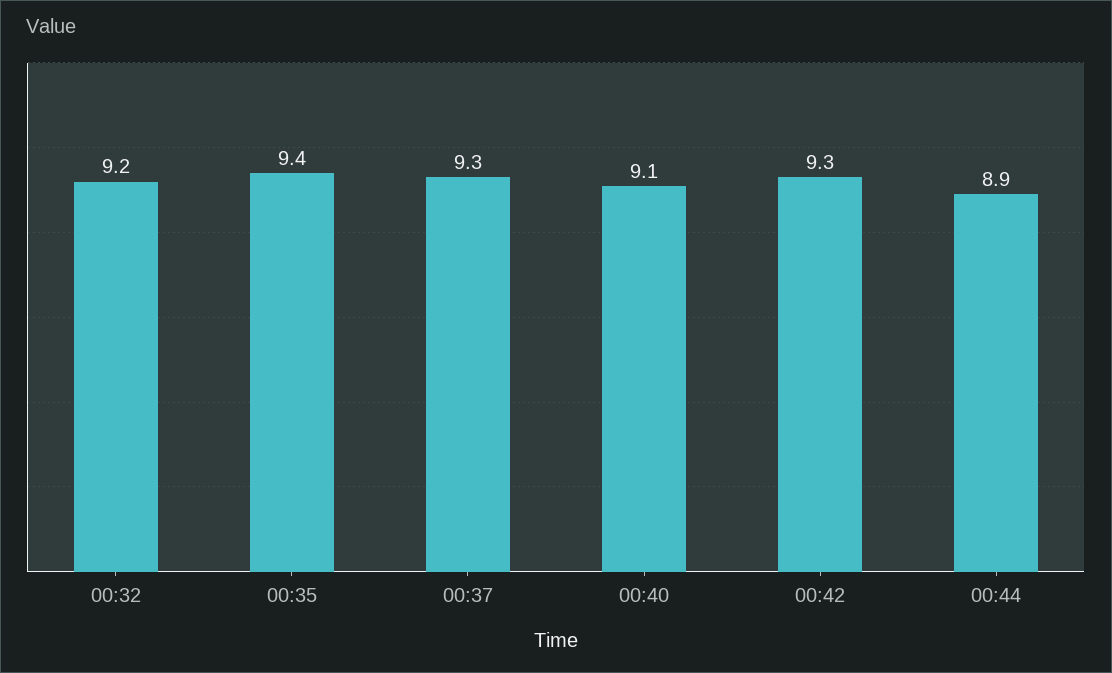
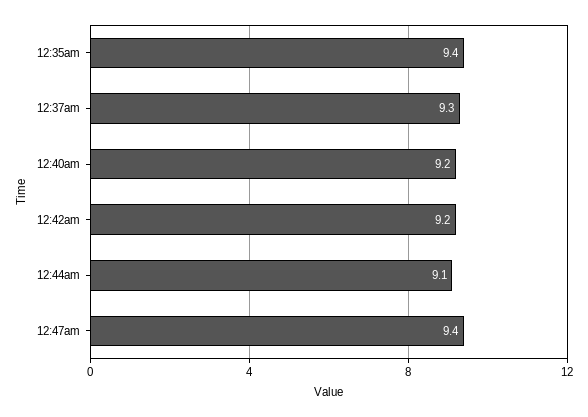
00:32: 9.2 -> none
00:40: 9.1 -> 9.2
00:42: 9.3 -> 9.2
00:44: 8.9 -> 9.1
12:47am: none -> 9.4

